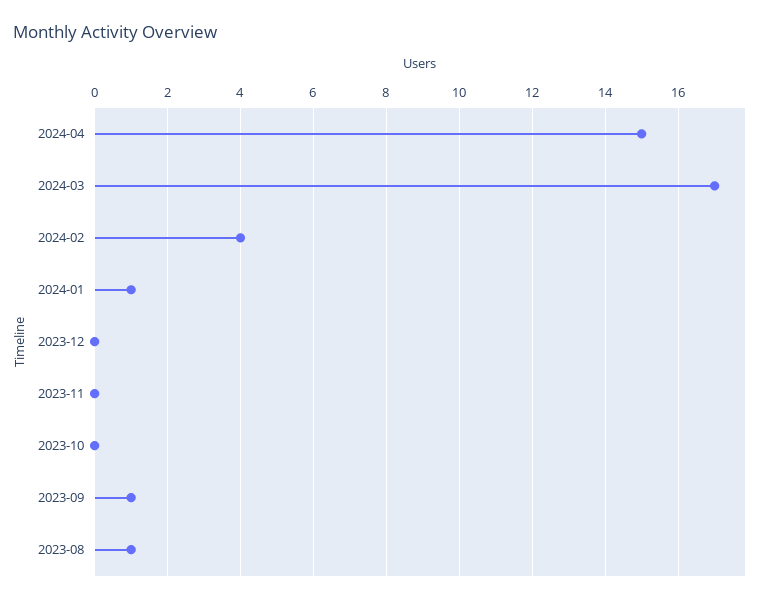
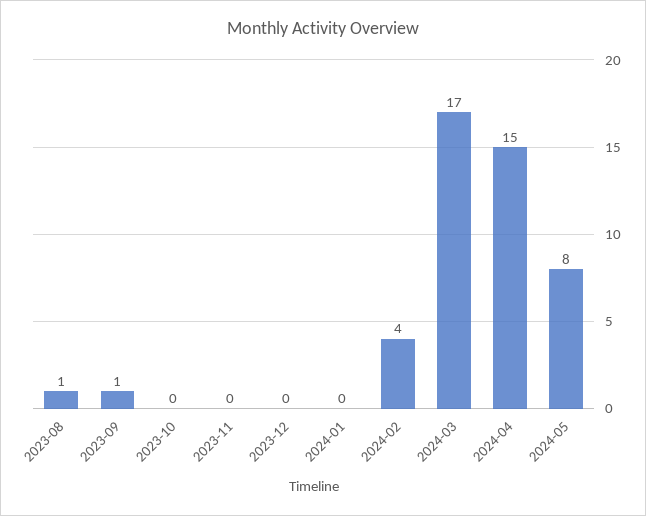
2024-01: 1 -> 0
2024-05: none -> 8

